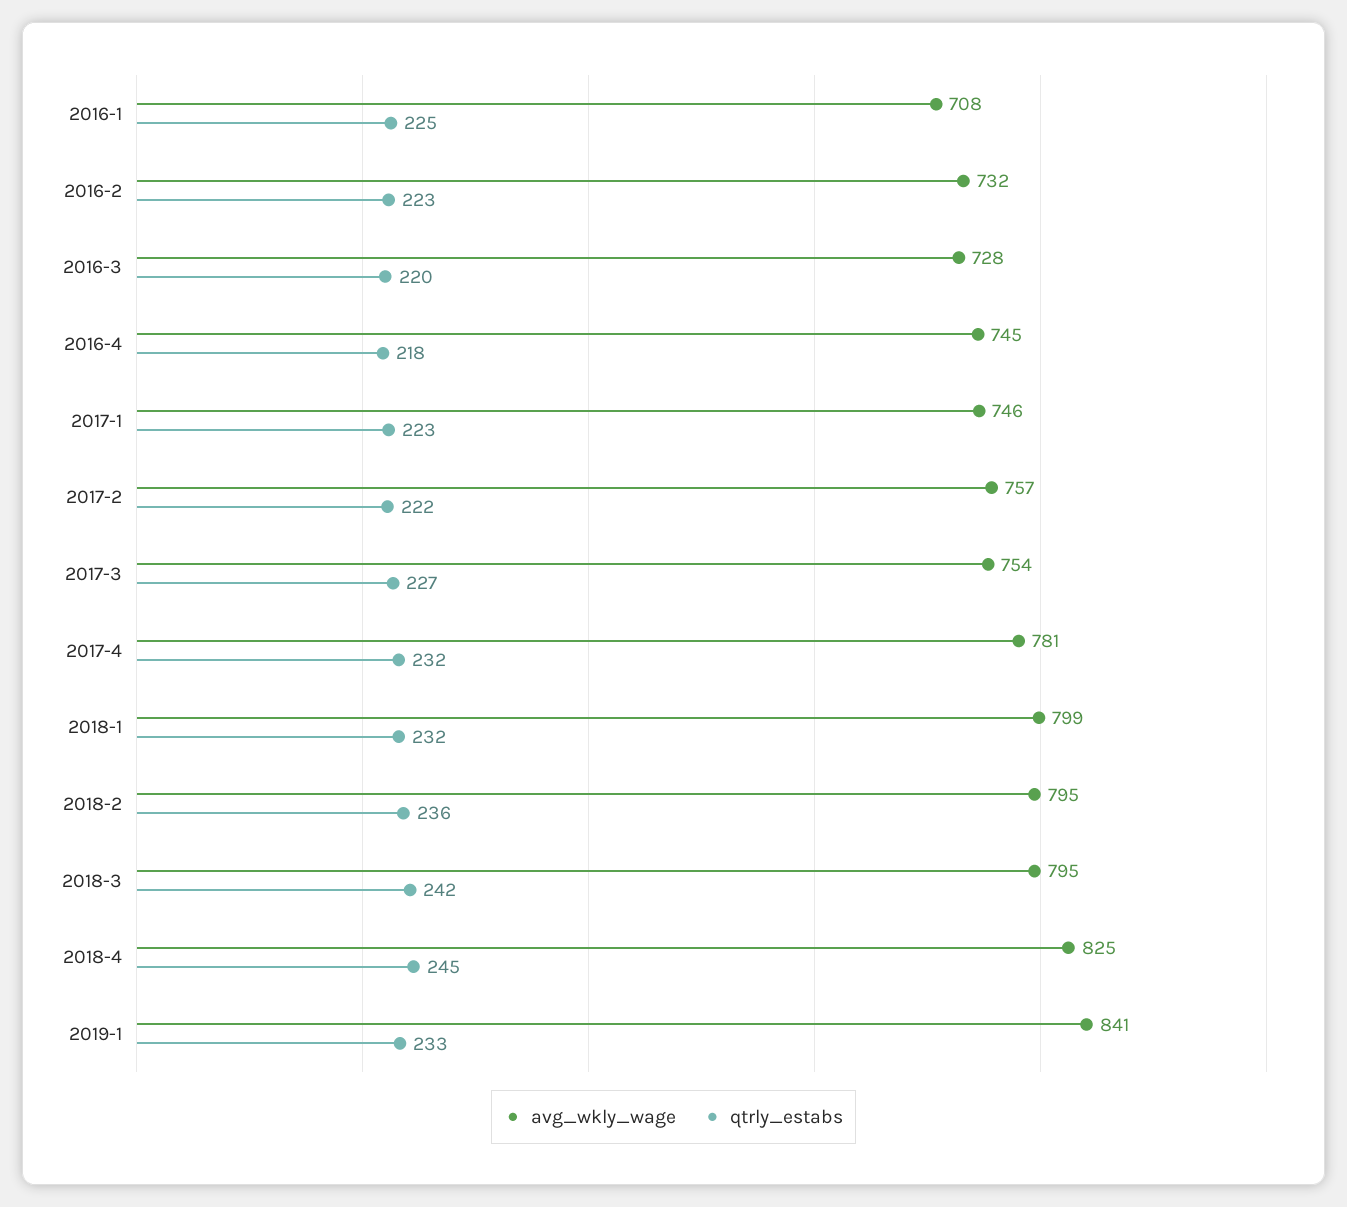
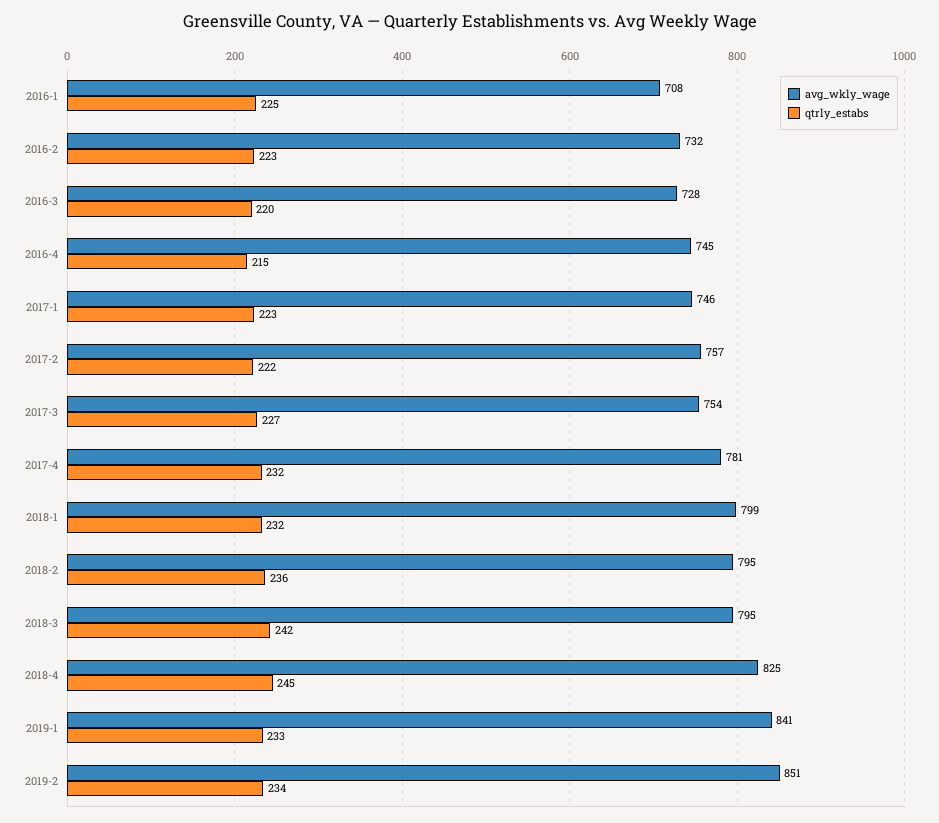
qtrly_estabs, 2016-4: 218 -> 215
avg_wkly_wage, 2019-2: none -> 851
qtrly_estabs, 2019-2: none -> 234

